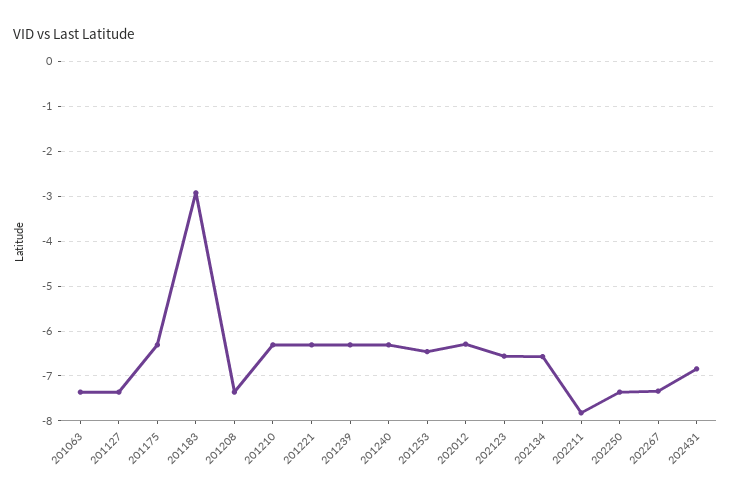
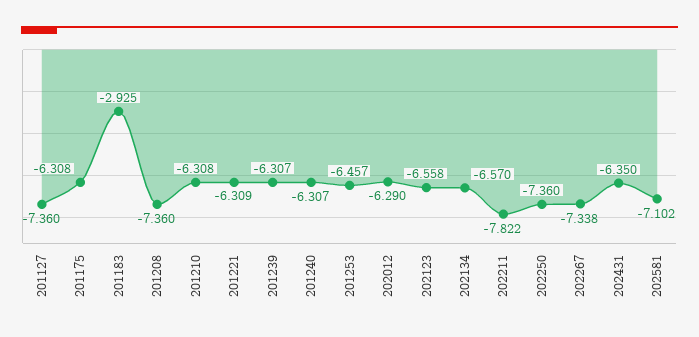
201063: -7.4 -> none
202431: -6.8 -> -6.35
202581: none -> -7.102

